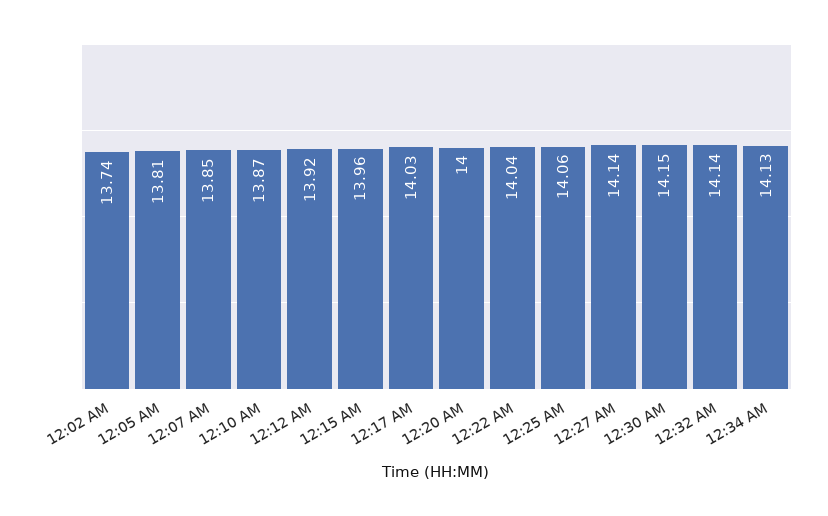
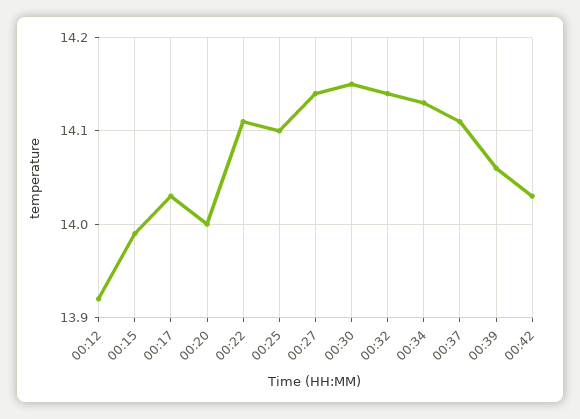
12:02 AM: 13.74 -> none
12:05 AM: 13.81 -> none
12:07 AM: 13.85 -> none
12:10 AM: 13.87 -> none
12:15 AM: 13.96 -> 13.99
12:22 AM: 14.04 -> 14.11
12:25 AM: 14.06 -> 14.1
00:37: none -> 14.11
00:39: none -> 14.06
00:42: none -> 14.03

